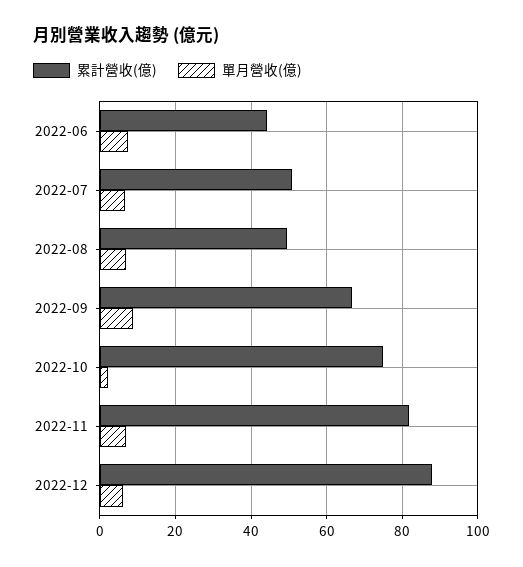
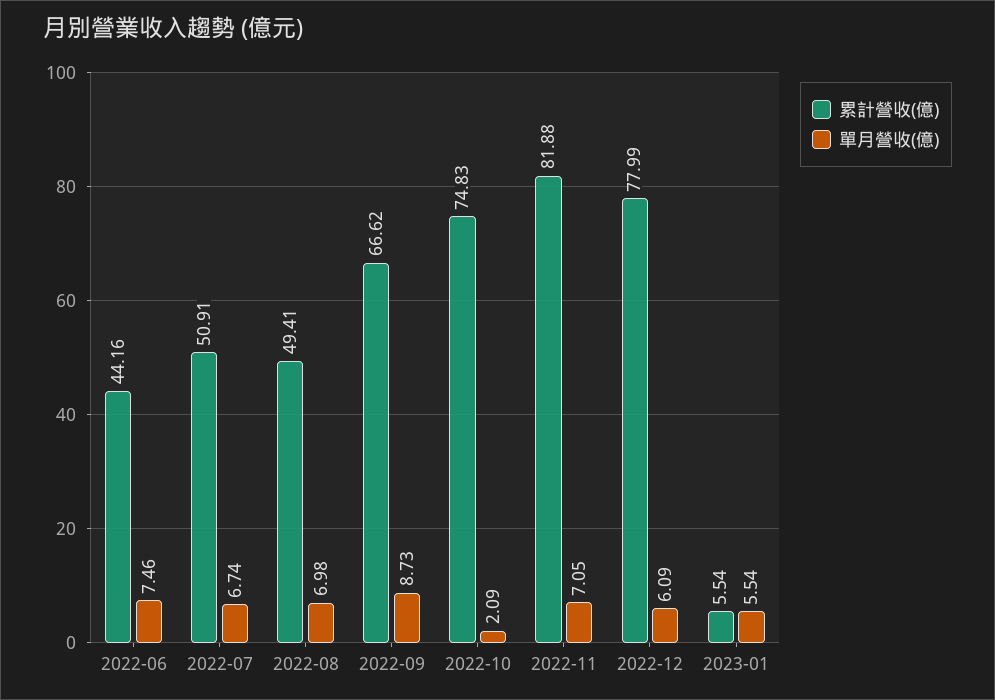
累計營收(億), 2022-12: 88 -> 77.99
累計營收(億), 2023-01: none -> 5.54
單月營收(億), 2023-01: none -> 5.54

